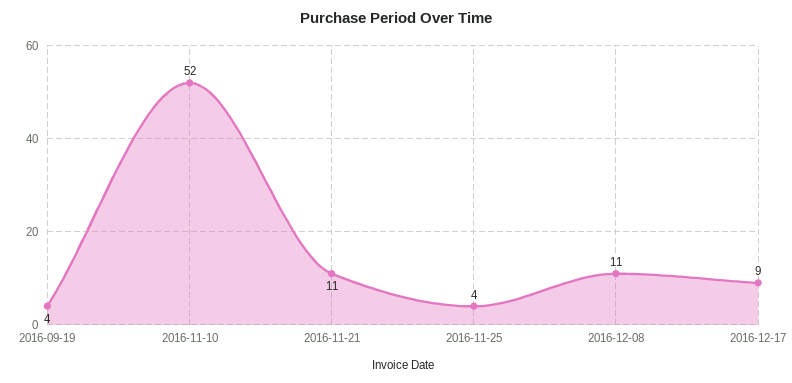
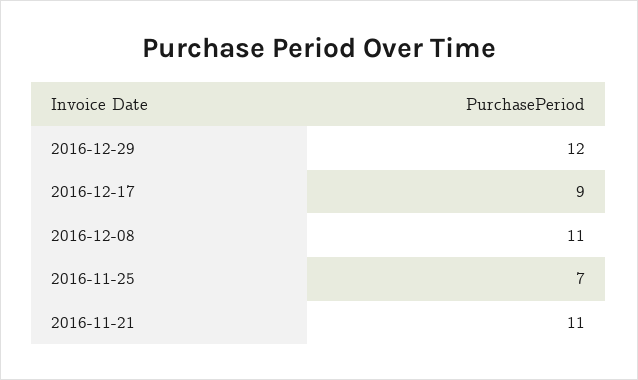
2016-09-19: 4 -> none
2016-11-10: 52 -> none
2016-11-25: 4 -> 7
2016-12-29: none -> 12

